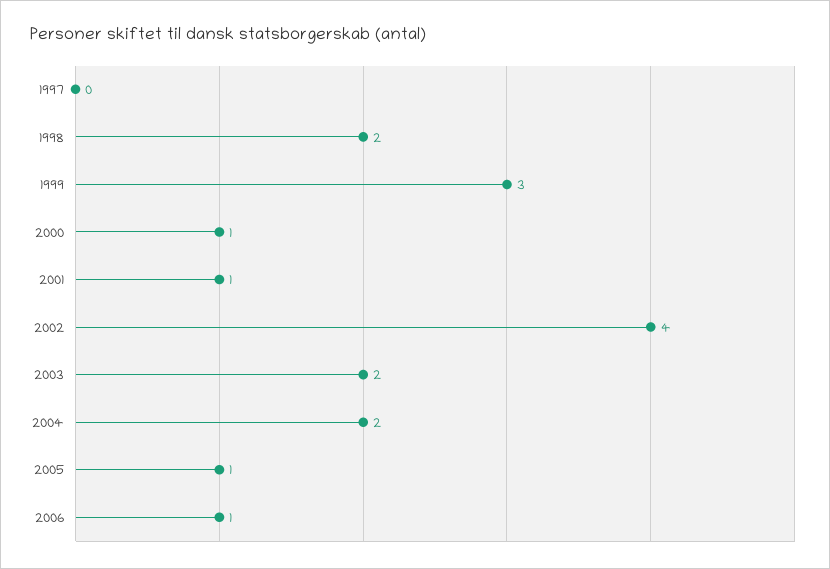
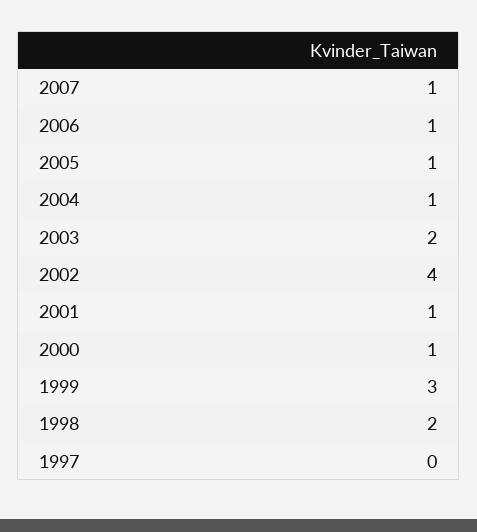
2004: 2 -> 1
2007: none -> 1

